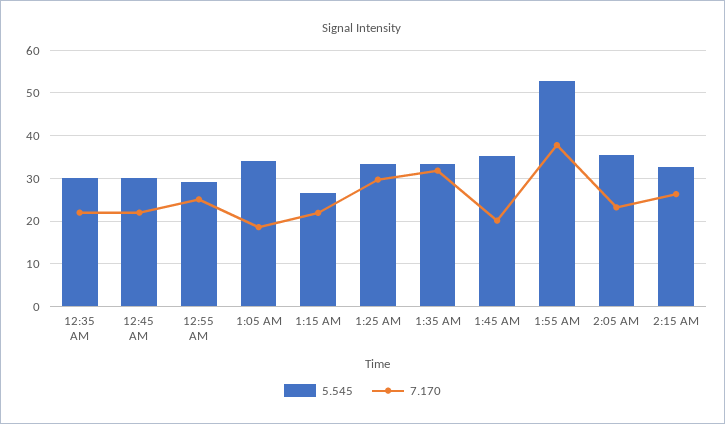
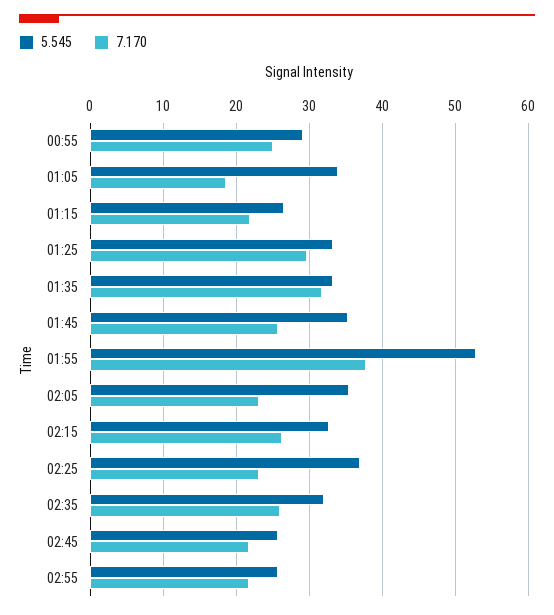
5.545, 12:35 AM: 30 -> none
7.170, 12:35 AM: 22 -> none
5.545, 12:45 AM: 30 -> none
7.170, 12:45 AM: 22 -> none
7.170, 1:45 AM: 20 -> 26
5.545, 02:25: none -> 37
7.170, 02:25: none -> 23
5.545, 02:35: none -> 32
7.170, 02:35: none -> 26
5.545, 02:45: none -> 26
7.170, 02:45: none -> 22
5.545, 02:55: none -> 26
7.170, 02:55: none -> 22

